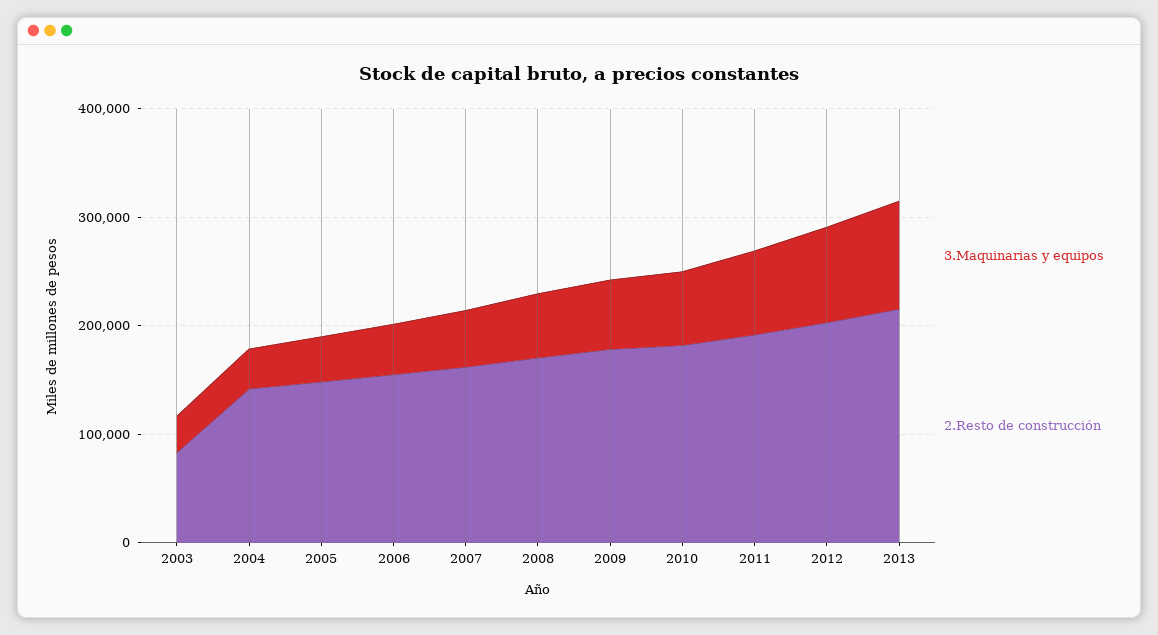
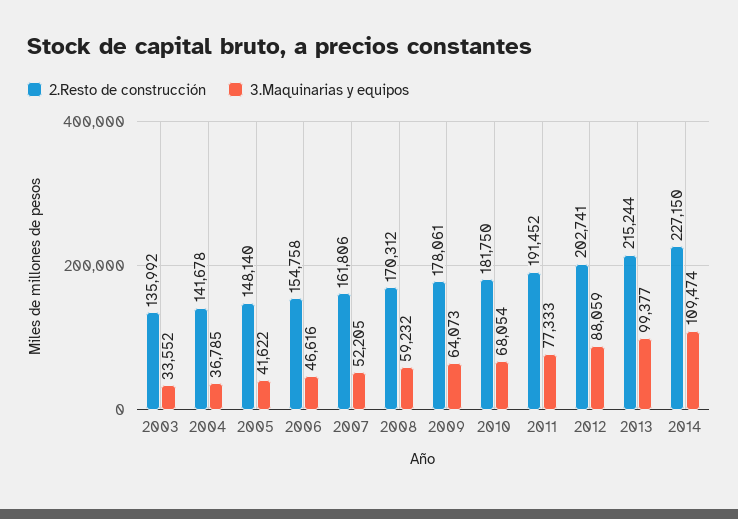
2.Resto de construcción, 2003: 80000 -> 135992
2.Resto de construcción, 2014: none -> 227150
3.Maquinarias y equipos, 2014: none -> 109474

